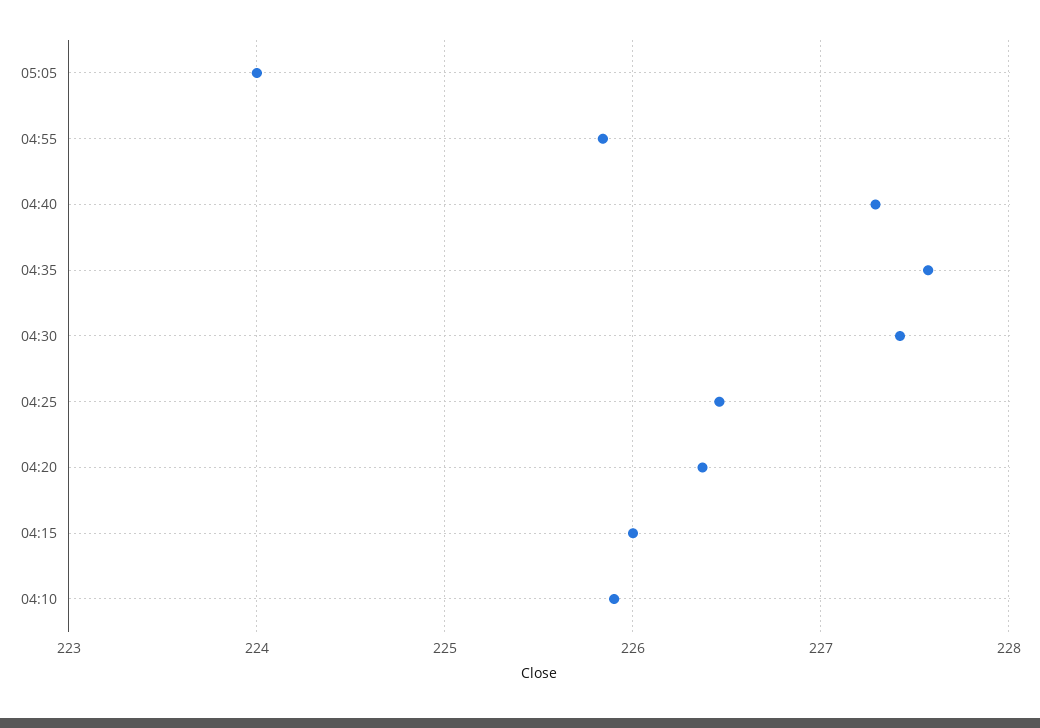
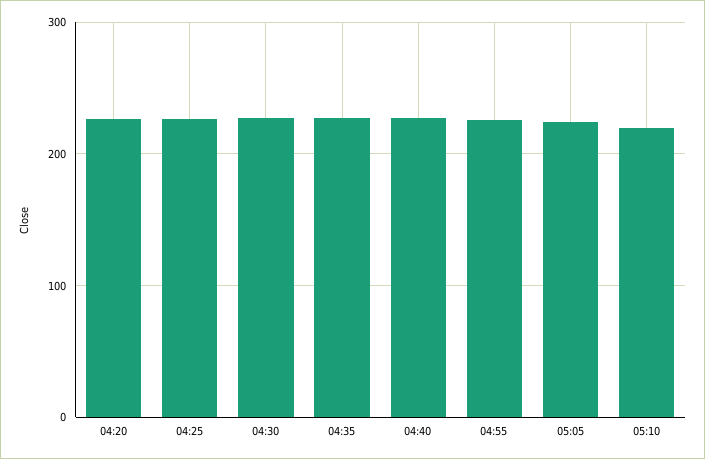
04:15: 226 -> none
04:10: 225.9 -> none
05:10: none -> 220

